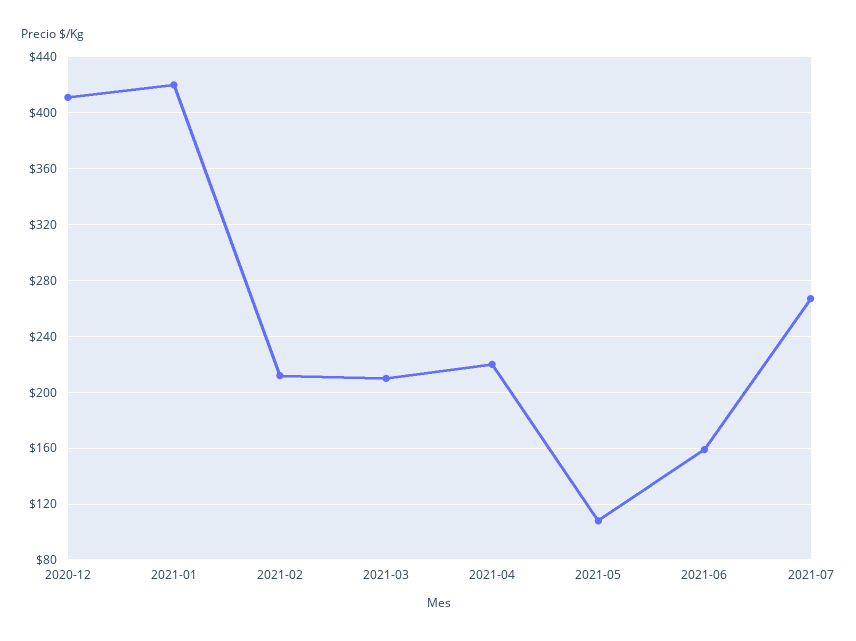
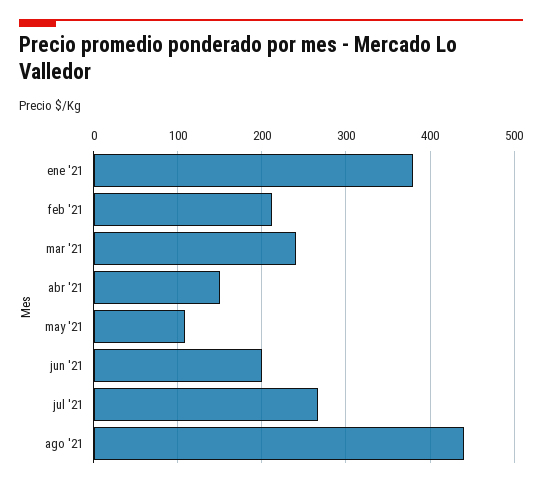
2020-12: 410 -> none
2021-01: 420 -> 380
2021-03: 210 -> 240
2021-04: 220 -> 150
2021-06: 160 -> 200
ago '21: none -> 440

